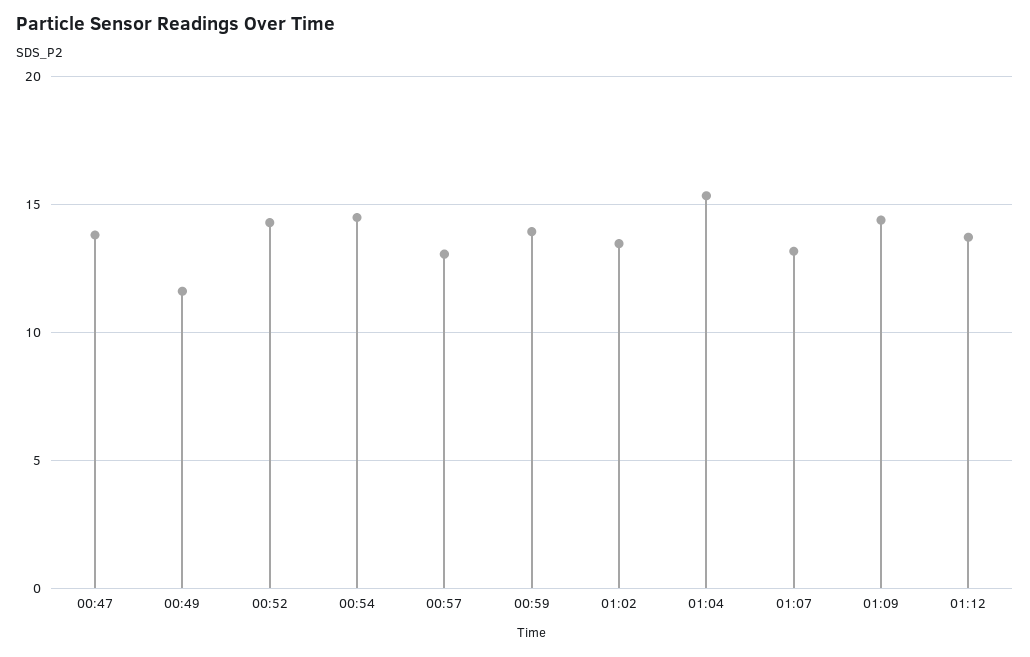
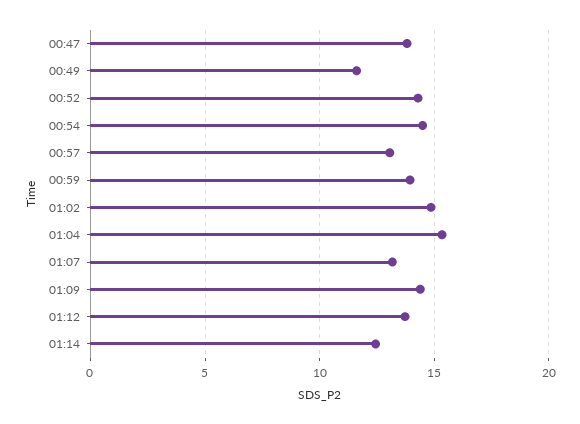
01:02: 13.5 -> 15
01:14: none -> 12.5

